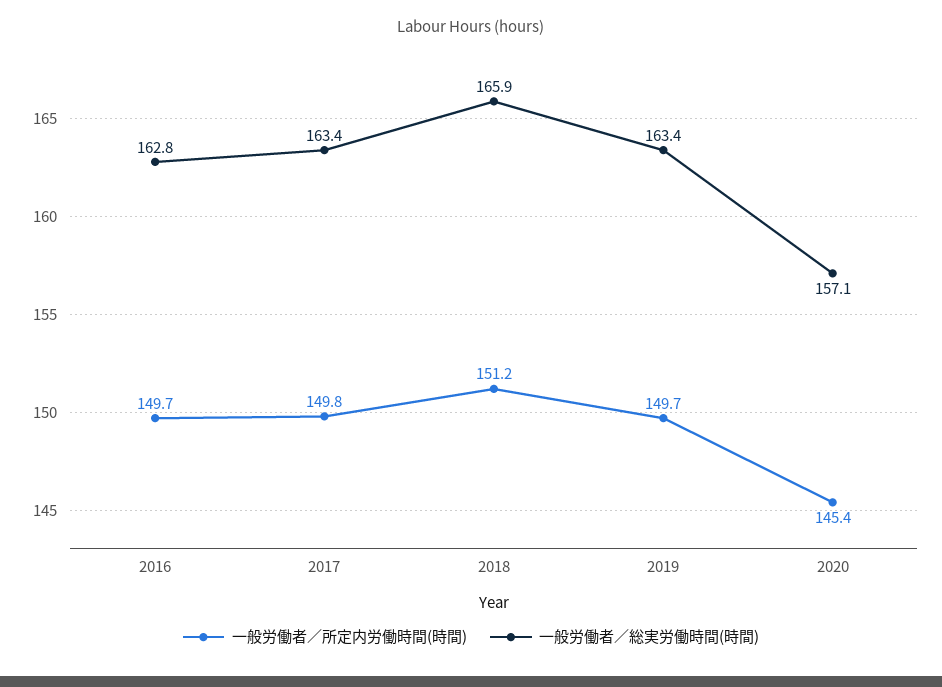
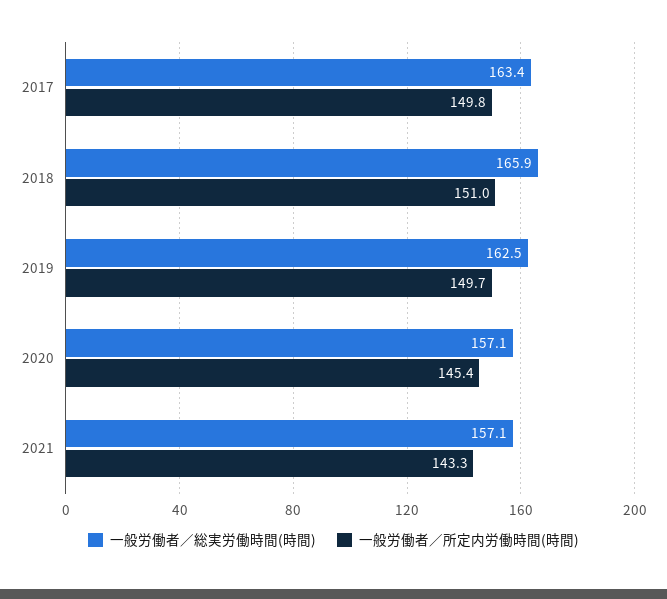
一般労働者／所定内労働時間(時間), 2016: 149.7 -> none
一般労働者／総実労働時間(時間), 2016: 162.8 -> none
一般労働者／所定内労働時間(時間), 2018: 151.2 -> 151
一般労働者／総実労働時間(時間), 2019: 163.4 -> 162.5
一般労働者／総実労働時間(時間), 2021: none -> 157.1
一般労働者／所定内労働時間(時間), 2021: none -> 143.3

